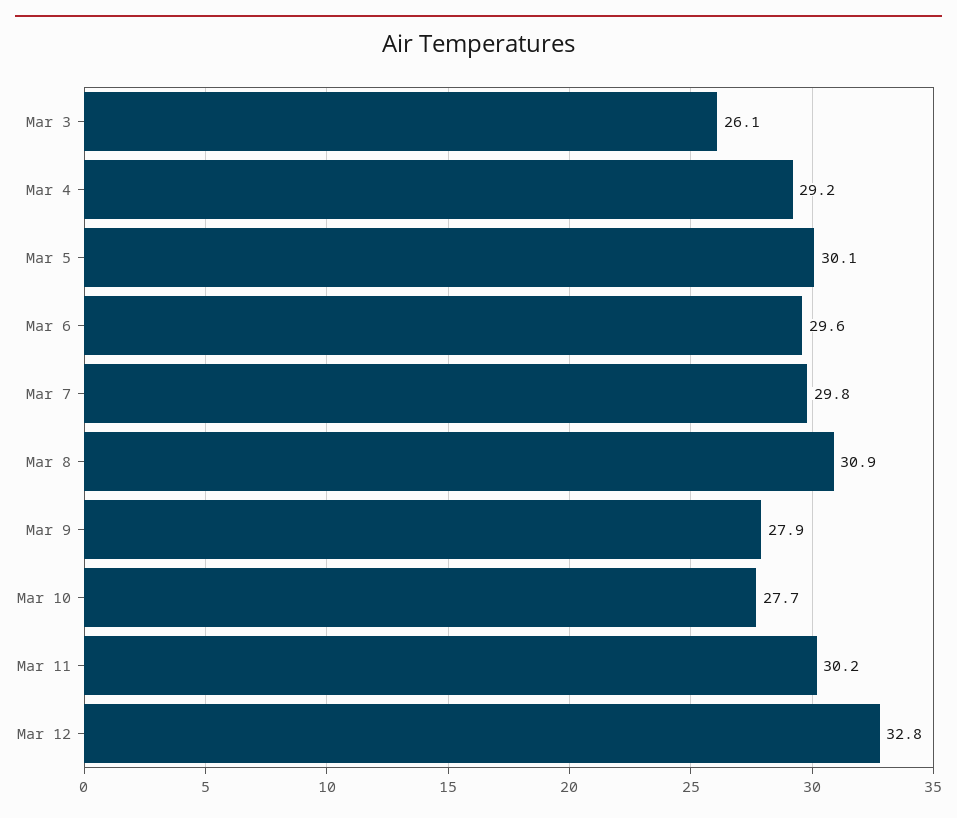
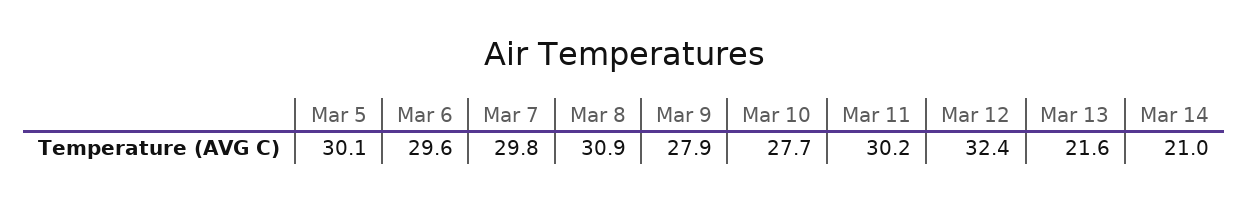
Mar 3: 26.1 -> none
Mar 4: 29.2 -> none
Mar 12: 32.8 -> 32.4
Mar 13: none -> 21.6
Mar 14: none -> 21

